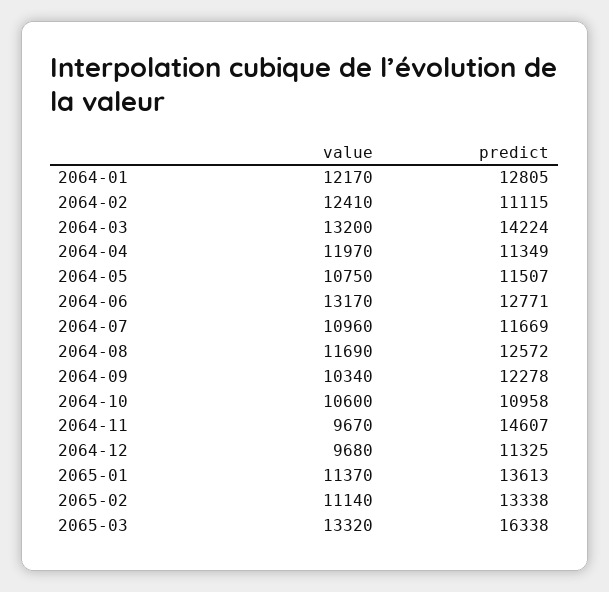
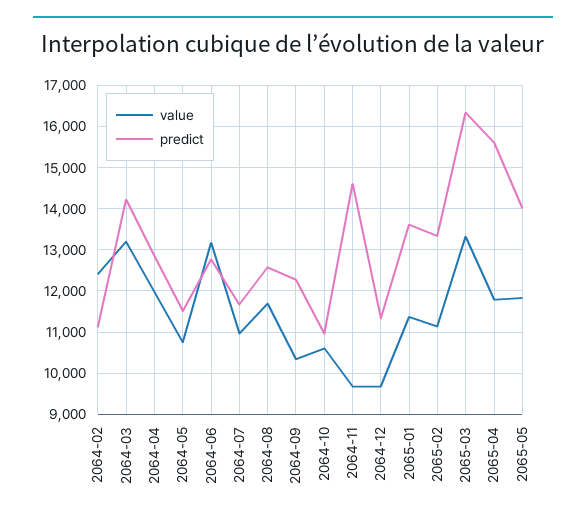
value, 2064-01: 12170 -> none
predict, 2064-01: 12805 -> none
predict, 2064-04: 11349 -> 12800
value, 2065-04: none -> 11800
predict, 2065-04: none -> 15600
value, 2065-05: none -> 11800
predict, 2065-05: none -> 14000

